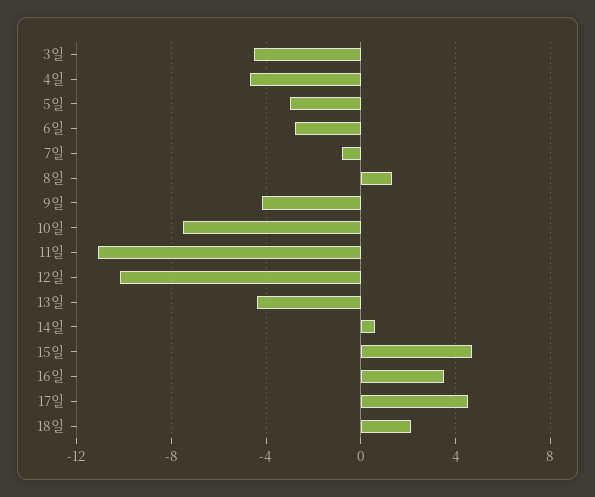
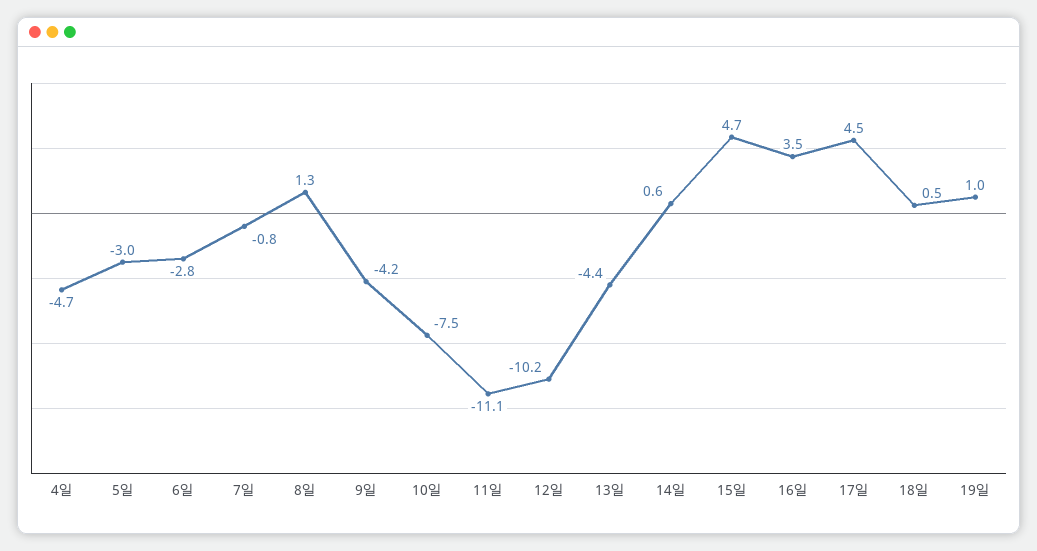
3일: -4.5 -> none
18일: 2 -> 0.5
19일: none -> 1

